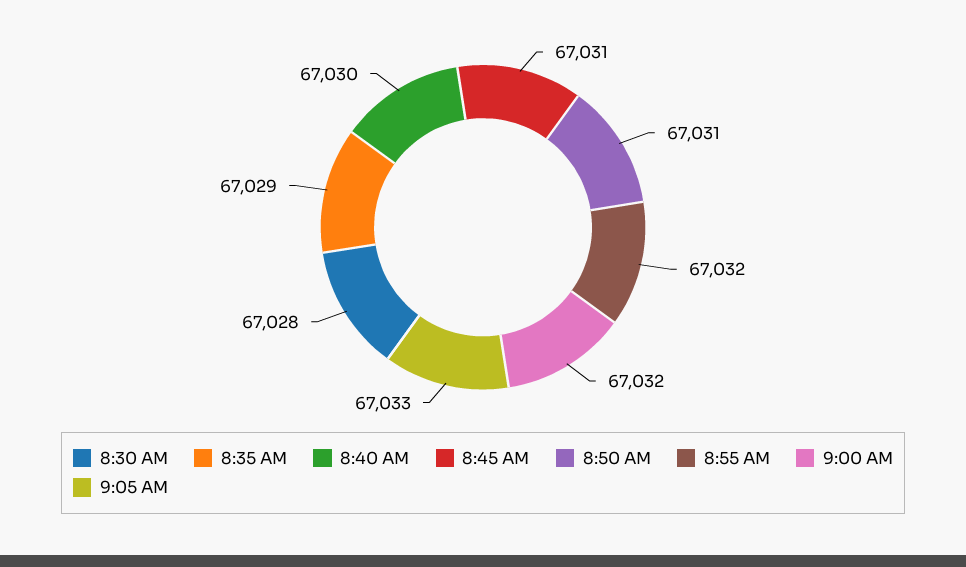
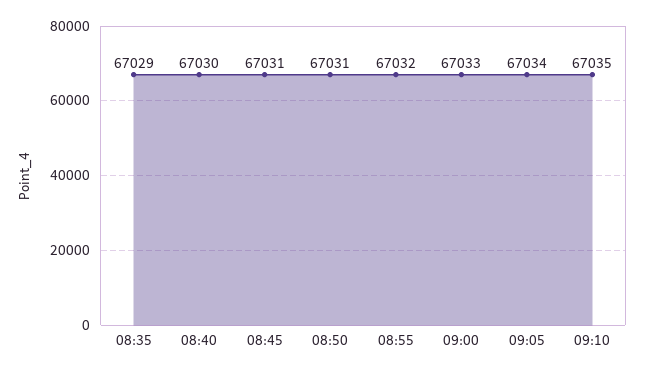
8:30 AM: 67028 -> none
9:00 AM: 67032 -> 67033
9:05 AM: 67033 -> 67034
09:10: none -> 67035

